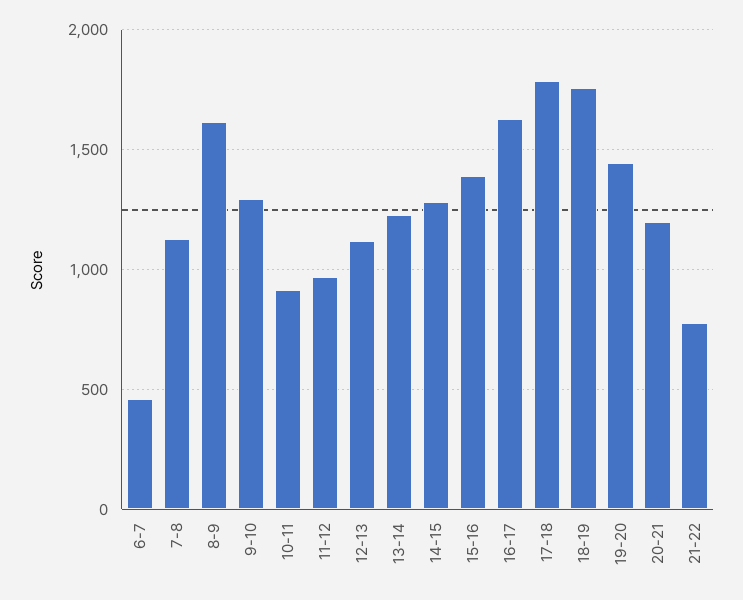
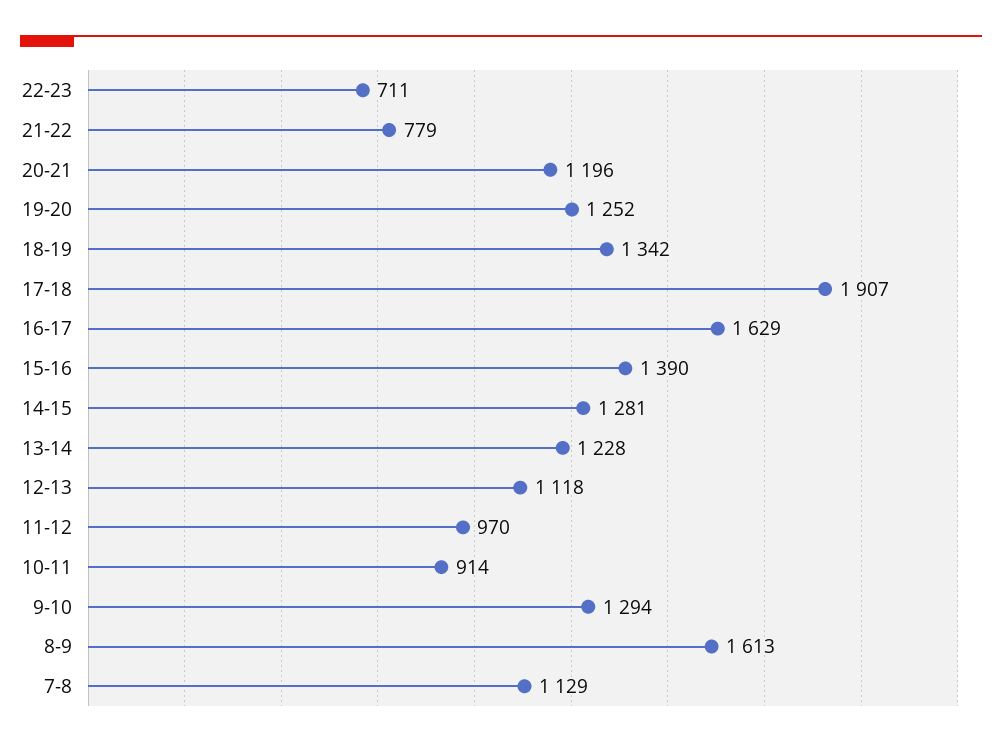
6-7: 450 -> none
17-18: 1800 -> 1907
18-19: 1750 -> 1342
19-20: 1450 -> 1252
22-23: none -> 711

